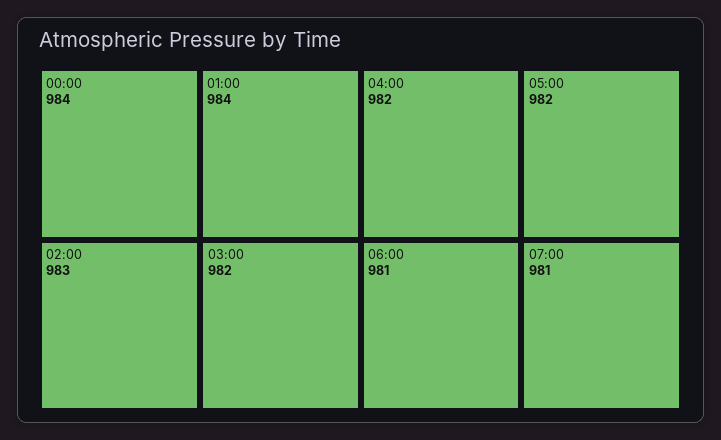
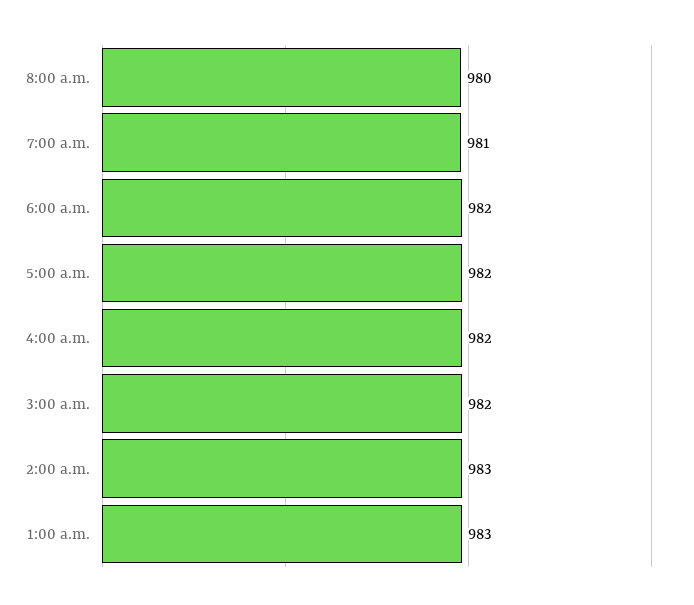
00:00: 984 -> none
01:00: 984 -> 983
06:00: 981 -> 982
8:00 a.m.: none -> 980

